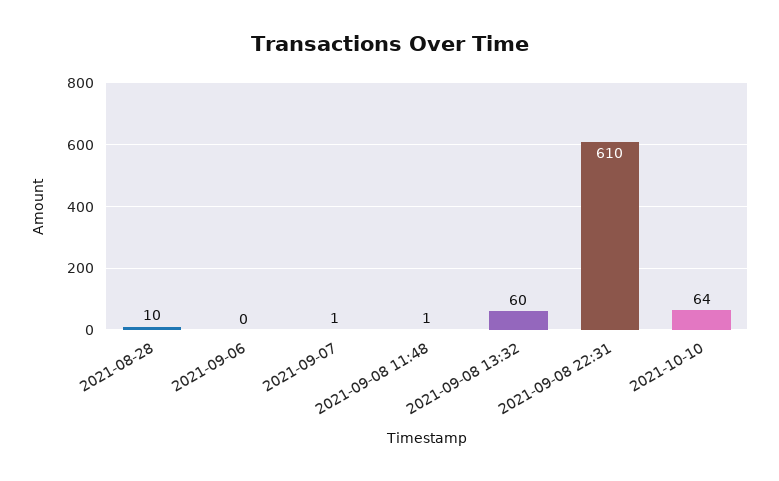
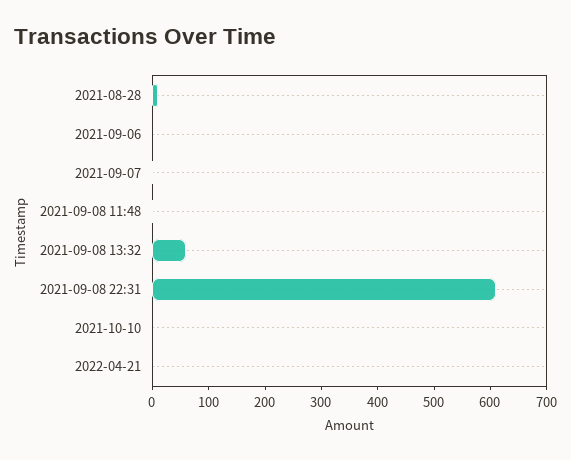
2021-10-10: 64 -> 0
2022-04-21: none -> 0

